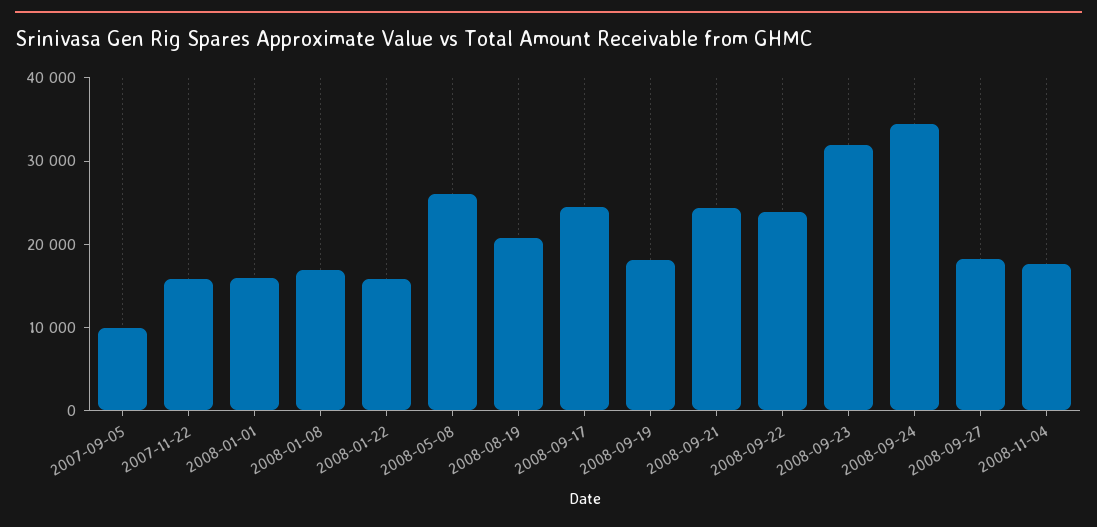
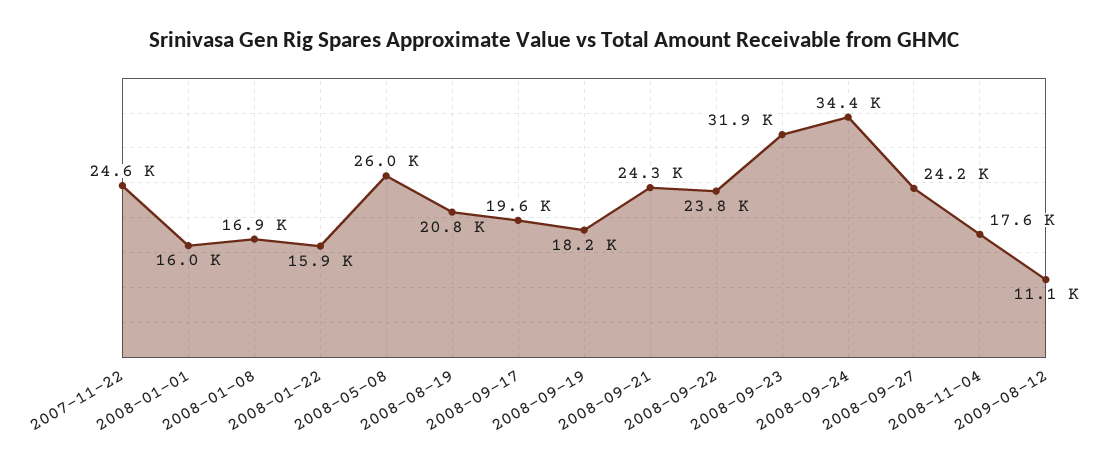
2007-09-05: 10000 -> none
2007-11-22: 16000 -> 24600
2008-09-17: 24000 -> 19600
2008-09-27: 18000 -> 24200
2009-08-12: none -> 11100

